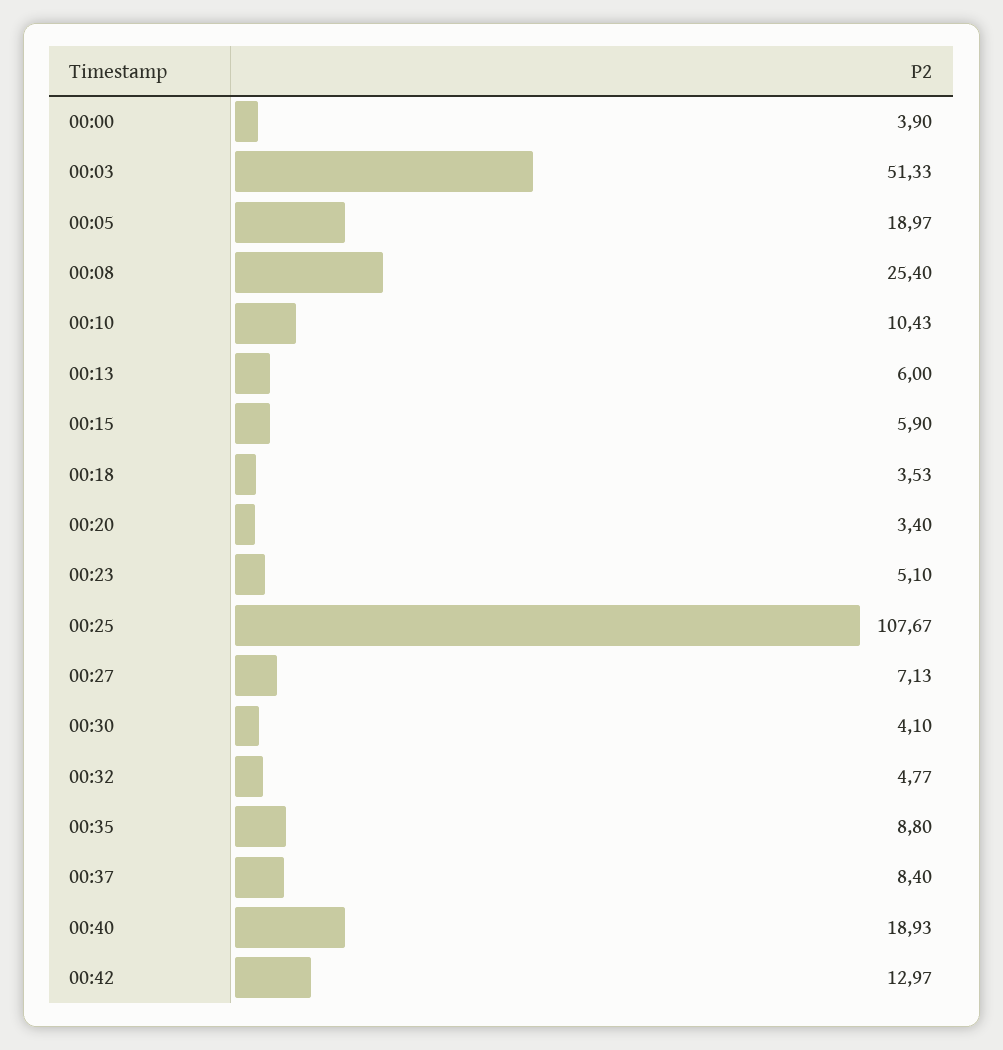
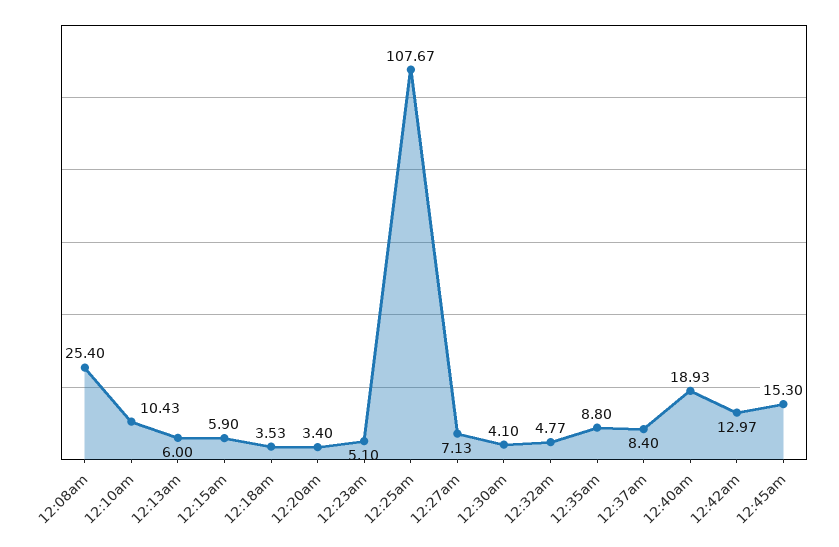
00:00: 3.9 -> none
00:03: 51.33 -> none
00:05: 18.97 -> none
12:45am: none -> 15.3

